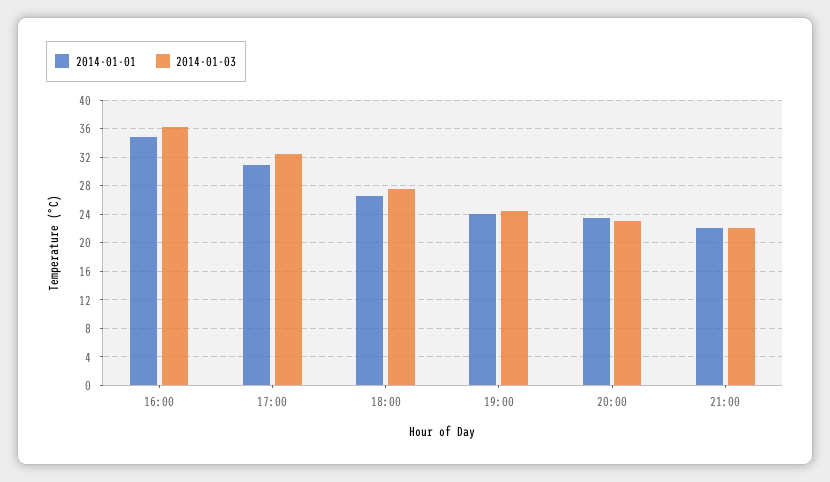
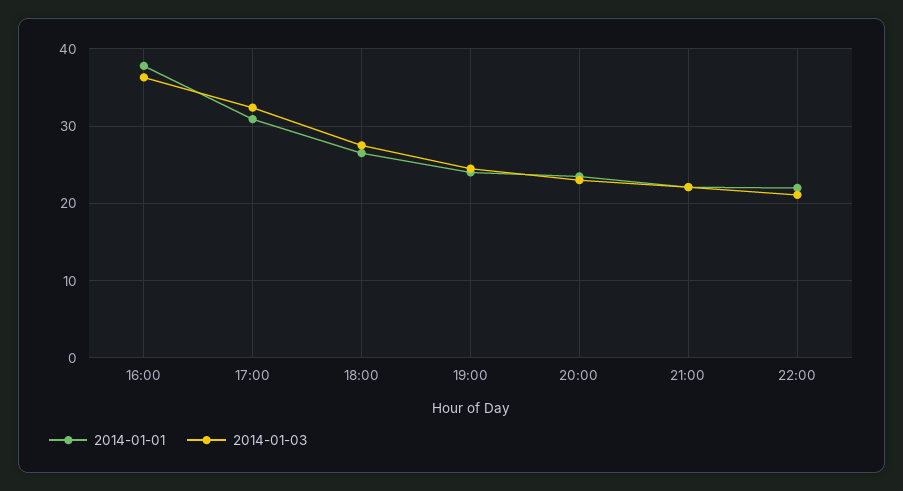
2014-01-01, 16:00: 35 -> 38
2014-01-01, 22:00: none -> 22
2014-01-03, 22:00: none -> 21

